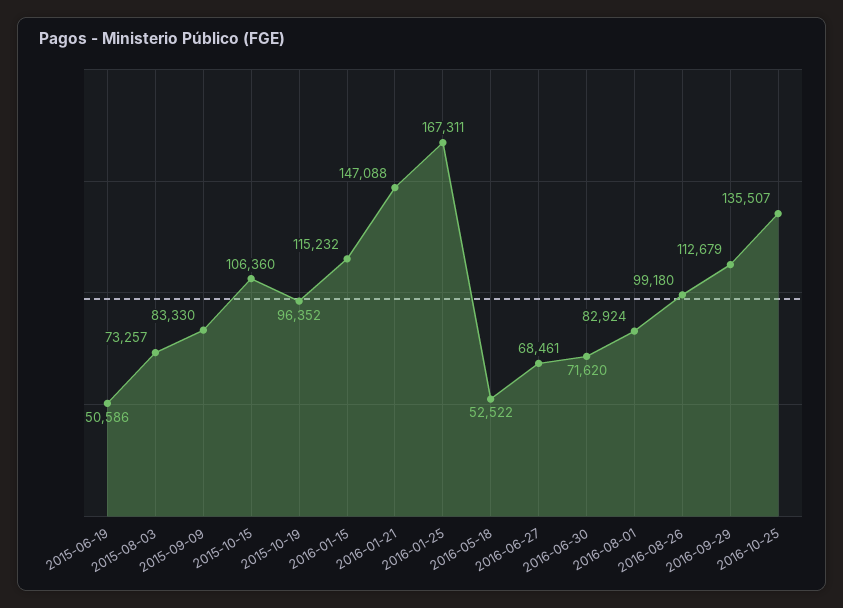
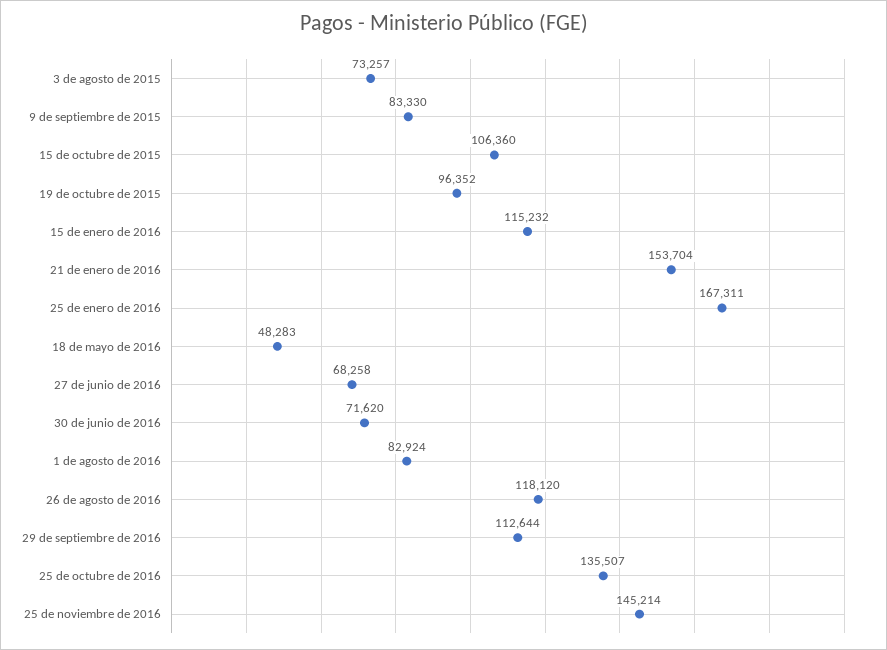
2015-06-19: 50586 -> none
2016-01-21: 147088 -> 153704
2016-05-18: 52522 -> 48283
2016-06-27: 68461 -> 68258
2016-08-26: 99180 -> 118120
2016-09-29: 112679 -> 112644
25 de noviembre de 2016: none -> 145214

